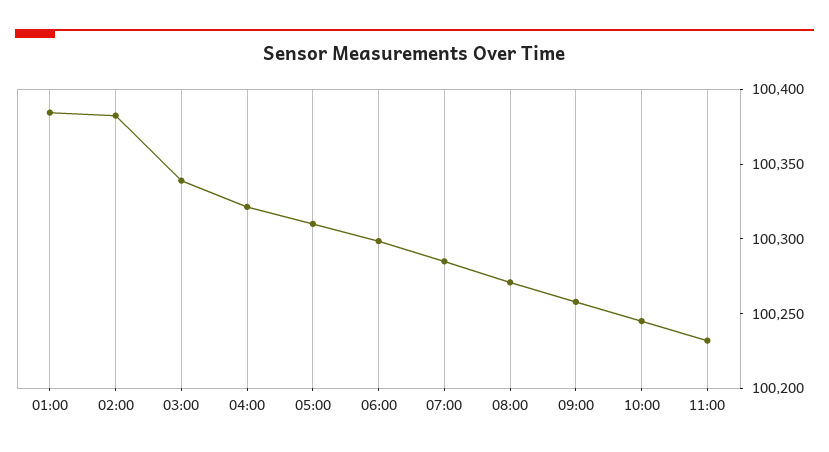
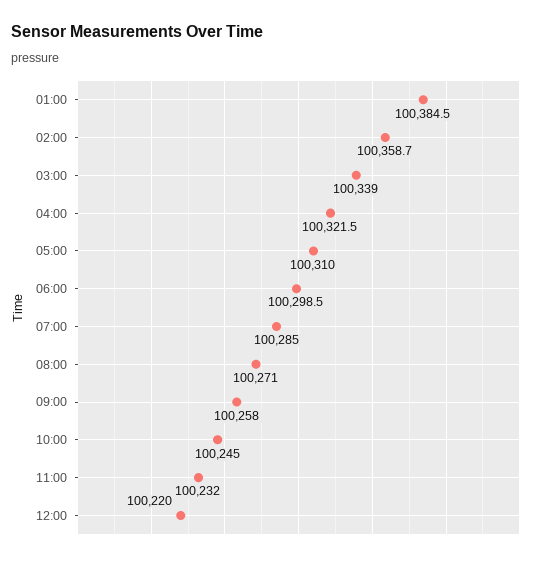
02:00: 100380 -> 100358.7
12:00: none -> 100220

